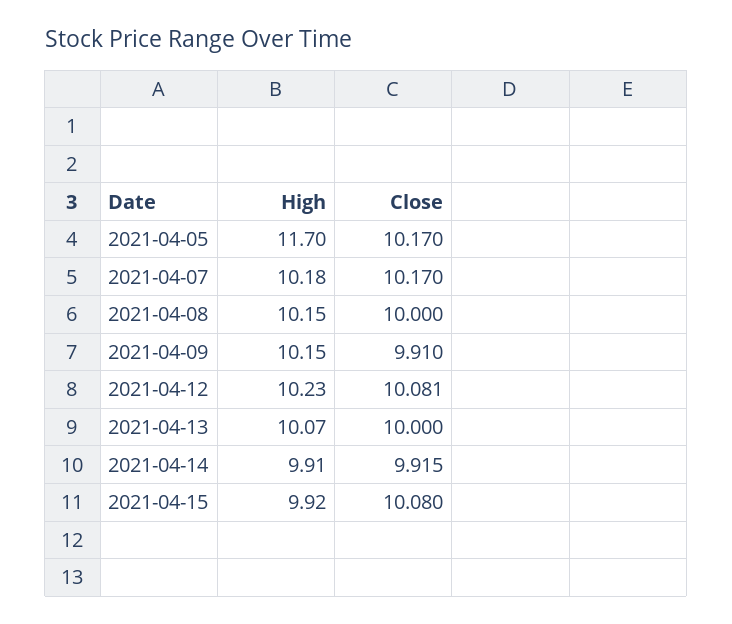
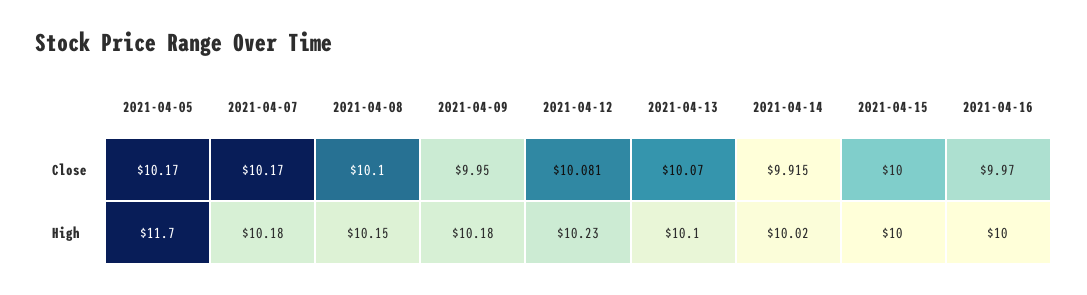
Close, 2021-04-08: 10 -> 10.1
High, 2021-04-09: 10.15 -> 10.18
Close, 2021-04-09: 9.91 -> 9.95
High, 2021-04-13: 10.07 -> 10.1
Close, 2021-04-13: 10 -> 10.07
High, 2021-04-14: 9.91 -> 10.02
High, 2021-04-15: 9.92 -> 10
Close, 2021-04-15: 10.08 -> 10
Close, 2021-04-16: none -> 9.97
High, 2021-04-16: none -> 10

